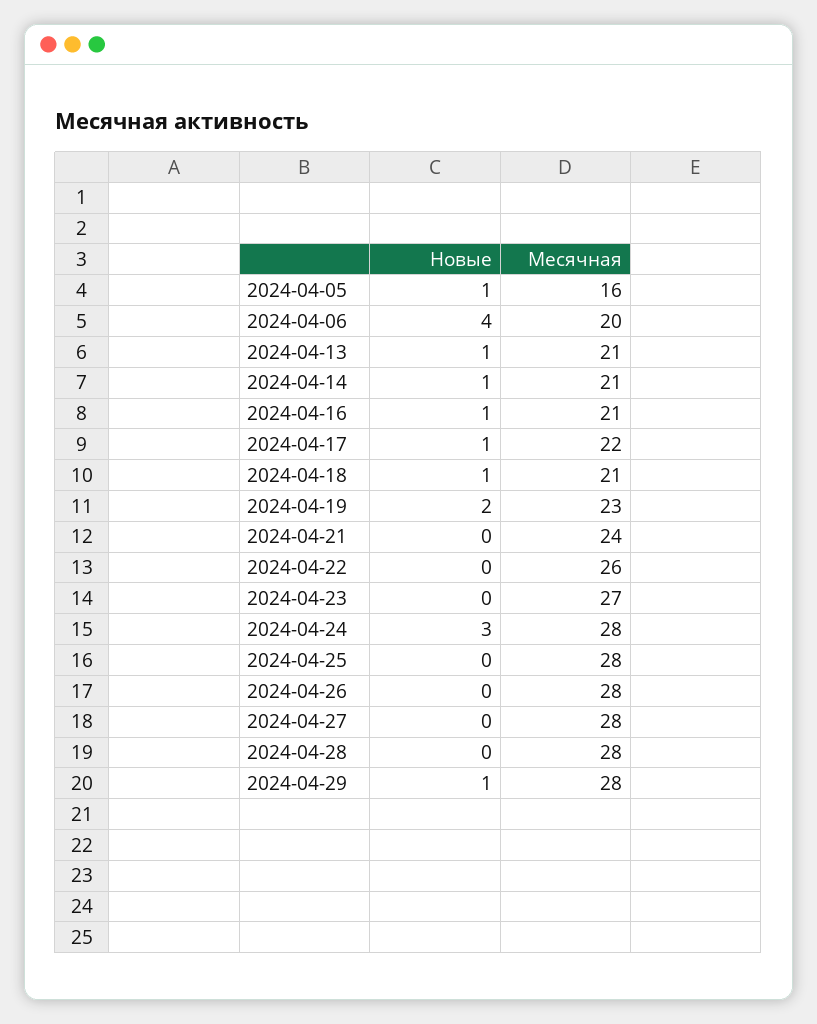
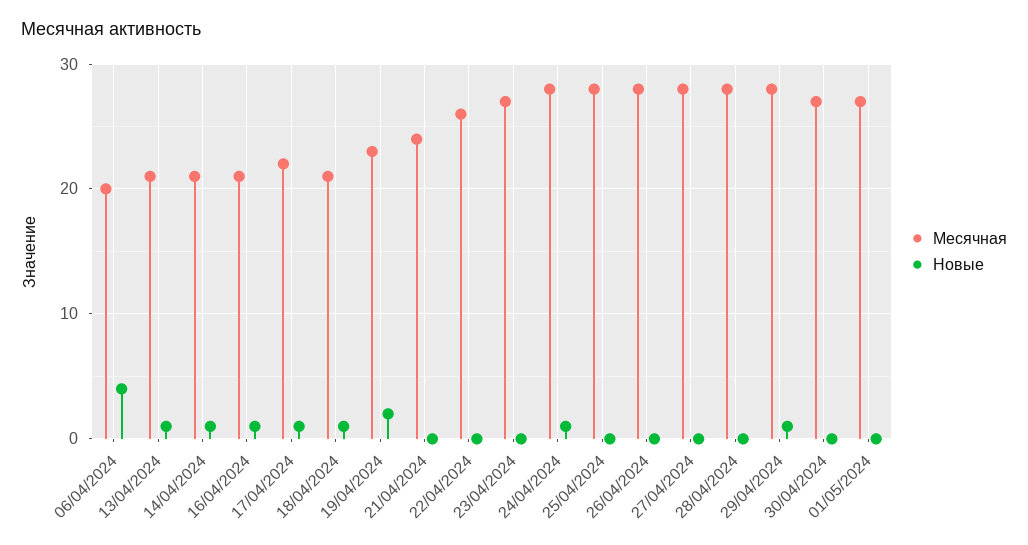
Новые, 2024-04-05: 1 -> none
Месячная, 2024-04-05: 16 -> none
Новые, 2024-04-24: 3 -> 1
Месячная, 30/04/2024: none -> 27
Новые, 30/04/2024: none -> 0
Месячная, 01/05/2024: none -> 27
Новые, 01/05/2024: none -> 0

